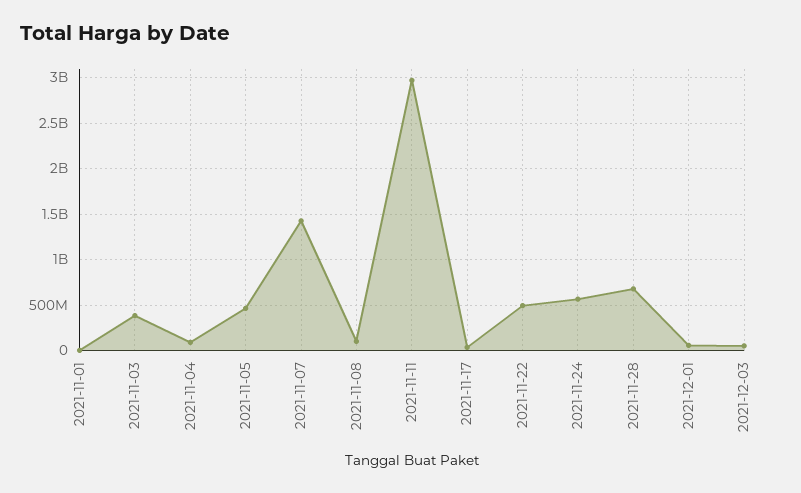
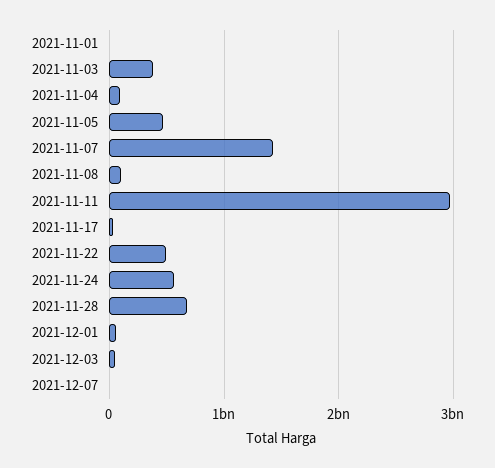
2021-12-07: none -> 0

